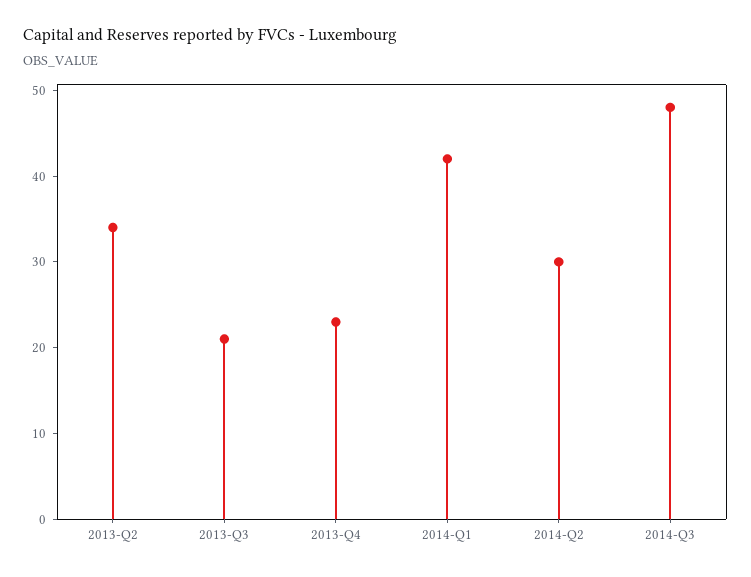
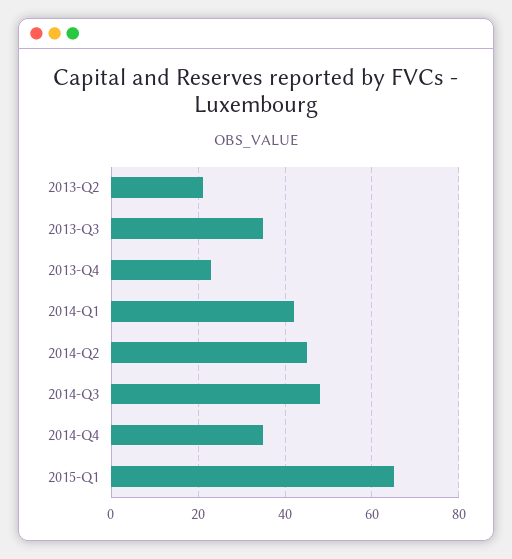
2013-Q2: 34 -> 20
2013-Q3: 21 -> 35
2014-Q2: 30 -> 45
2014-Q4: none -> 35
2015-Q1: none -> 65

